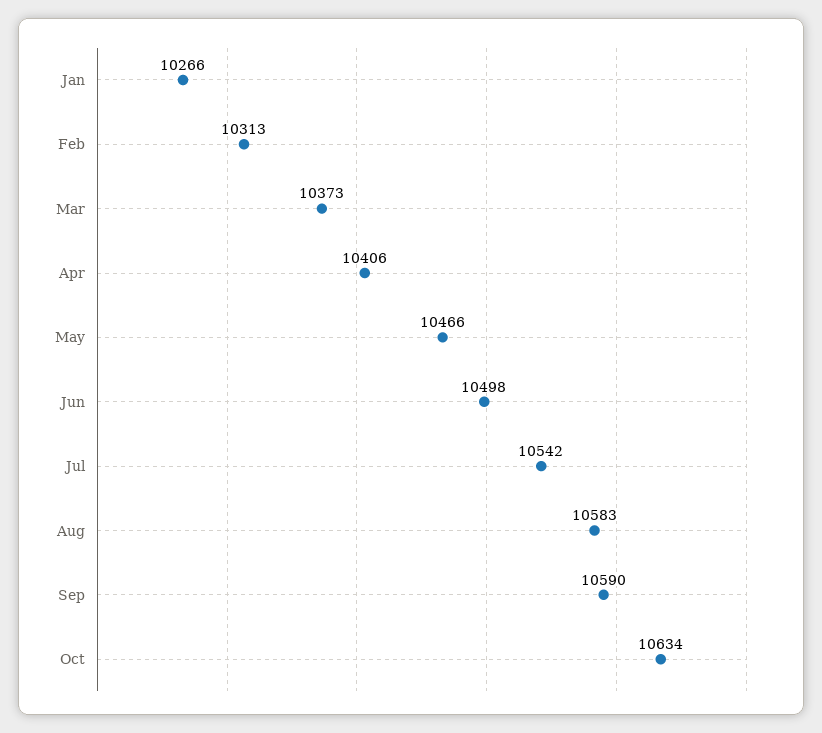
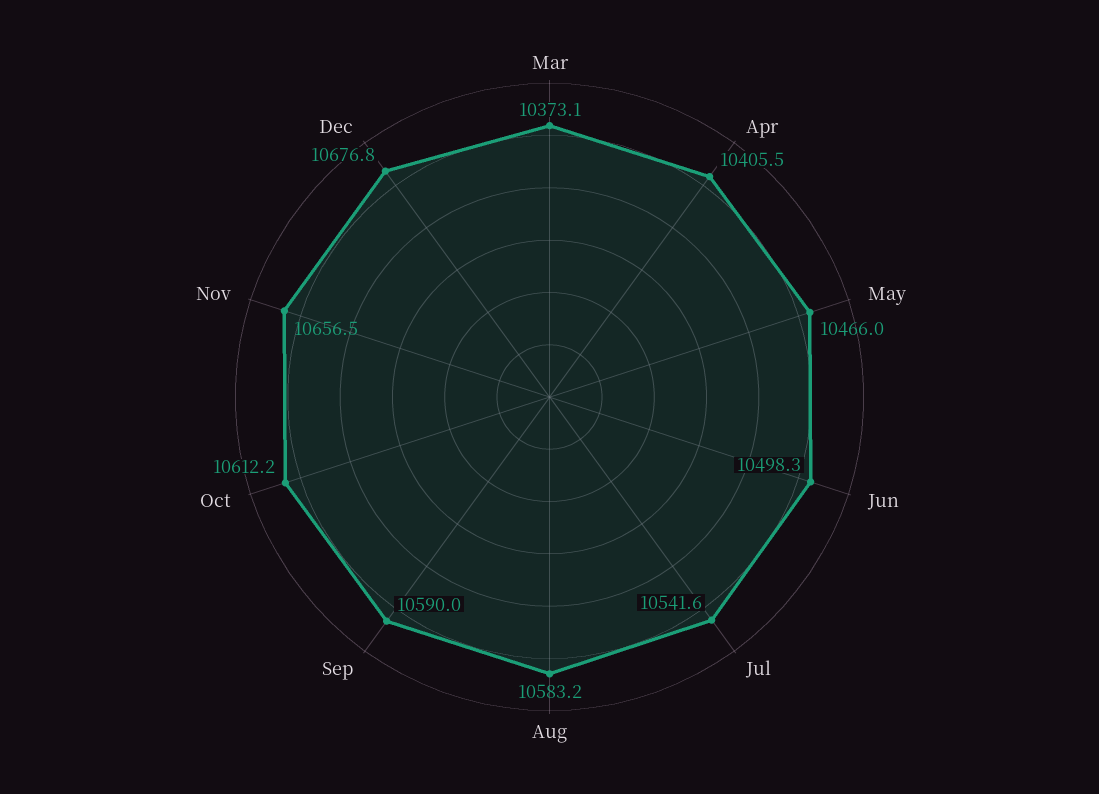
Jan: 10266 -> none
Feb: 10313 -> none
Oct: 10634 -> 10612.2
Nov: none -> 10656.5
Dec: none -> 10676.8

